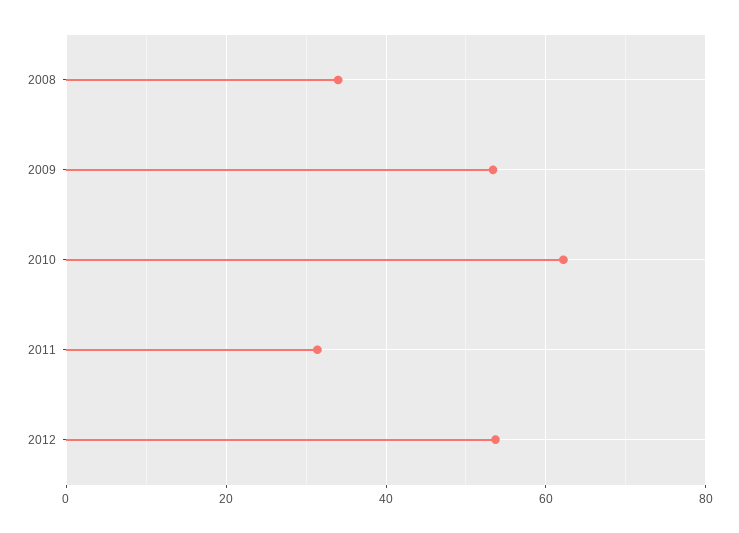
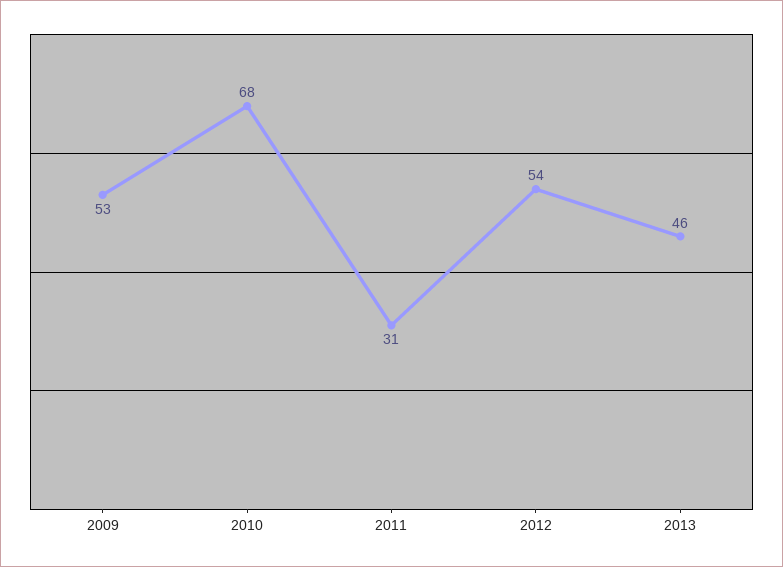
2008: 34 -> none
2010: 62 -> 68
2013: none -> 46

